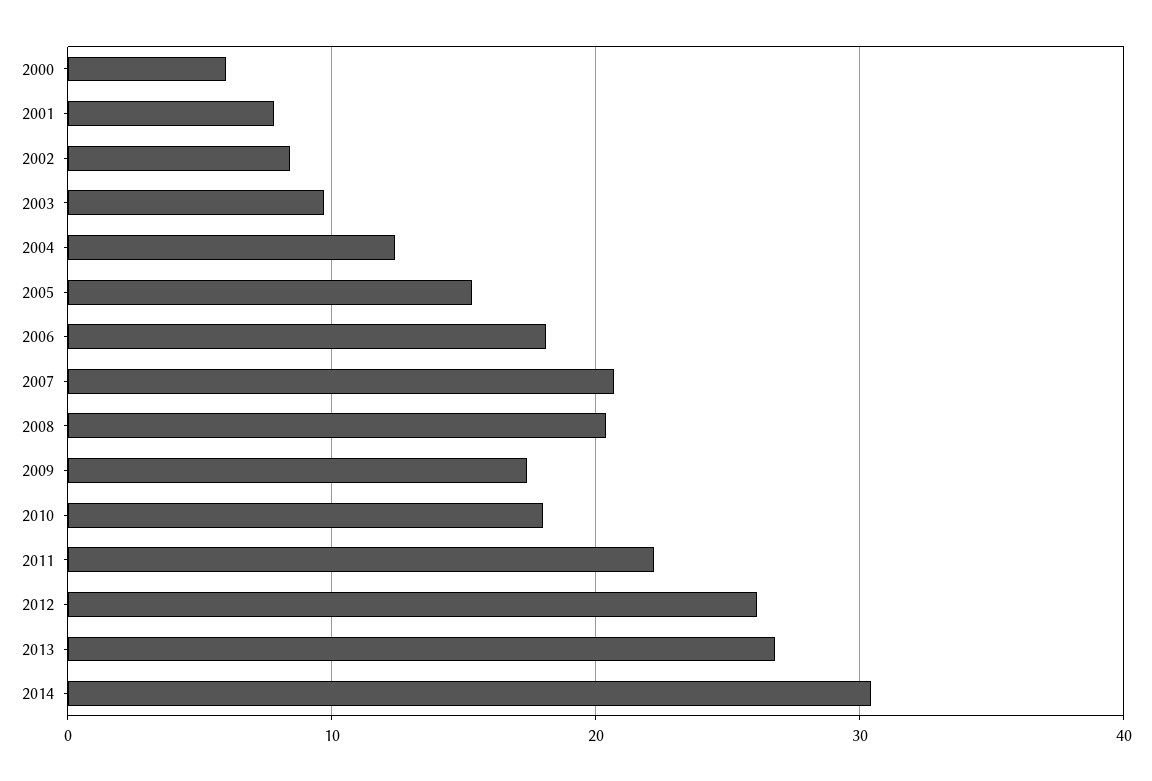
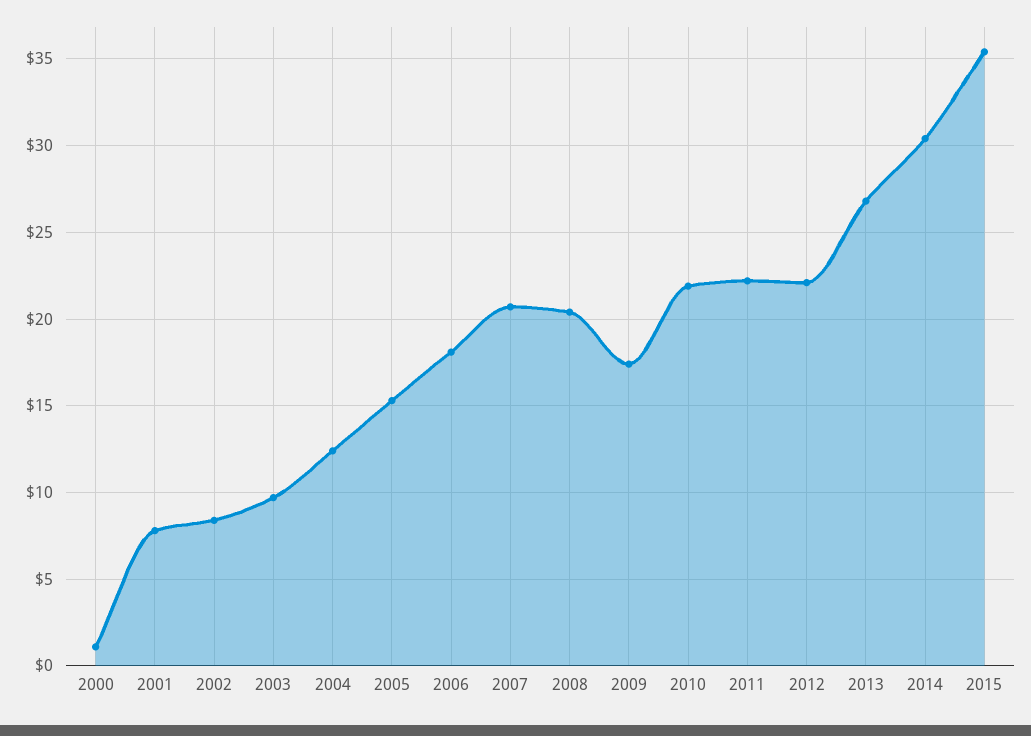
2000: 6 -> 1
2010: 18 -> 22
2012: 26 -> 22
2015: none -> 35.5

